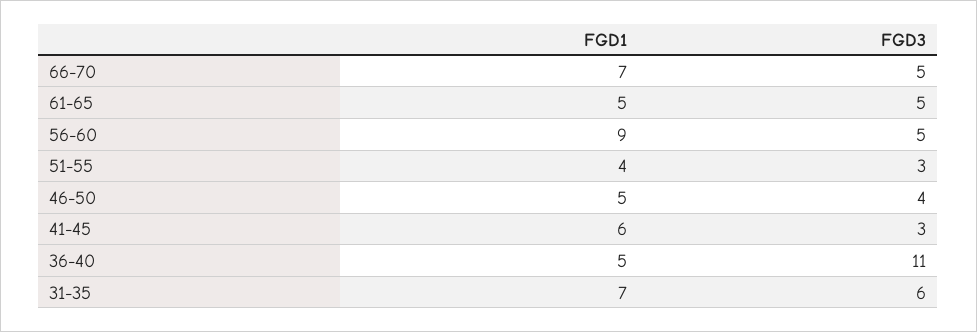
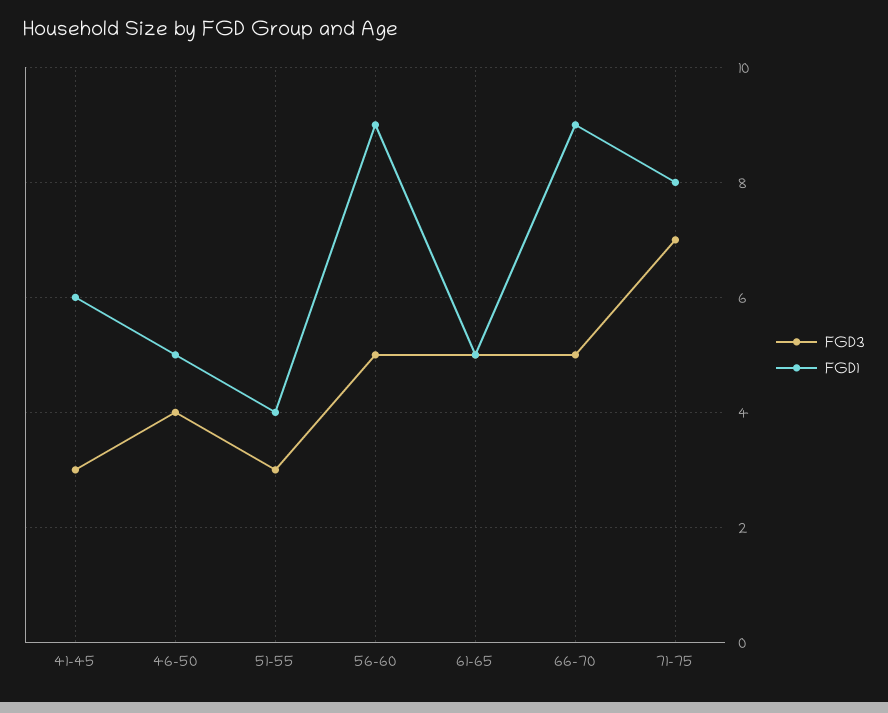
FGD1, 66-70: 7 -> 9
FGD1, 36-40: 5 -> none
FGD3, 36-40: 11 -> none
FGD1, 31-35: 7 -> none
FGD3, 31-35: 6 -> none
FGD3, 71-75: none -> 7
FGD1, 71-75: none -> 8

